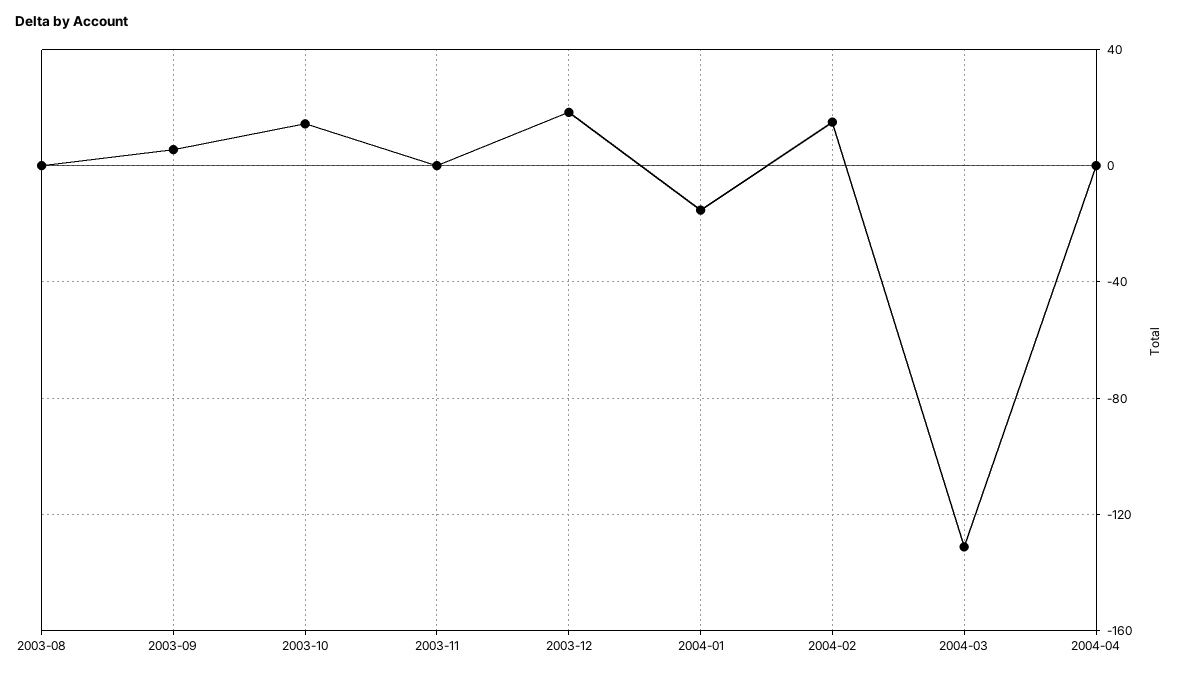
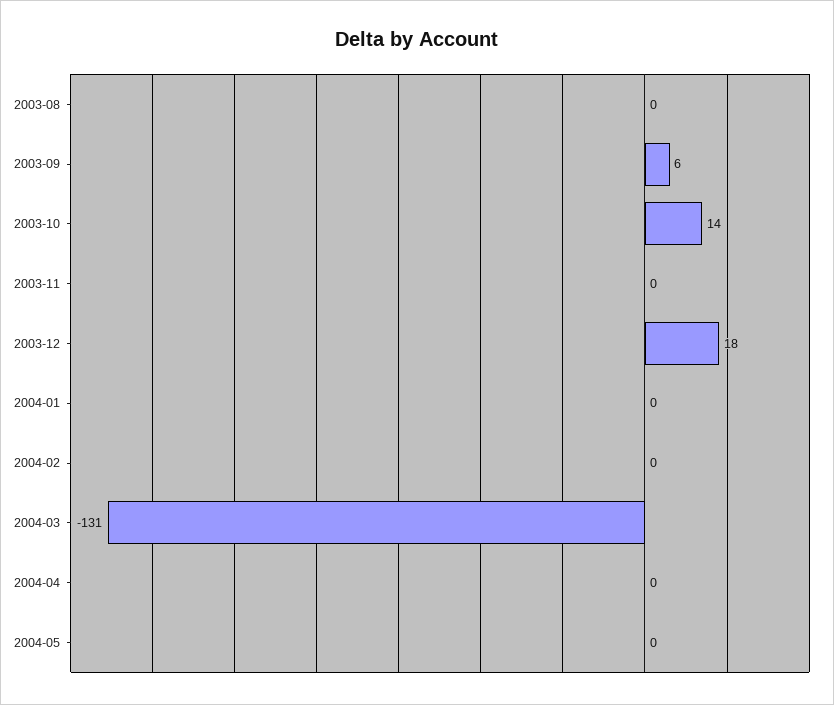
2004-01: -15 -> 0
2004-02: 15 -> 0
2004-05: none -> 0

